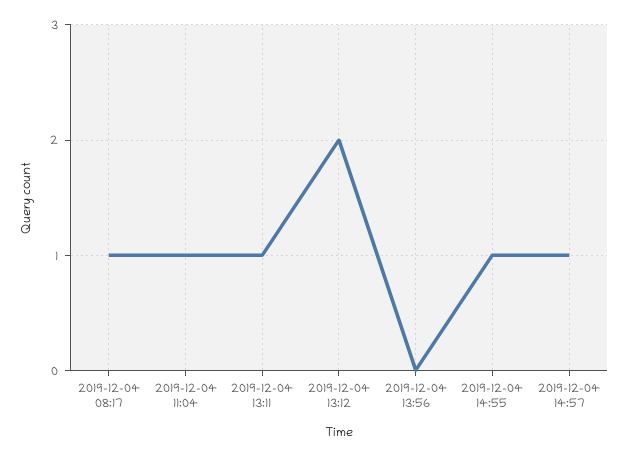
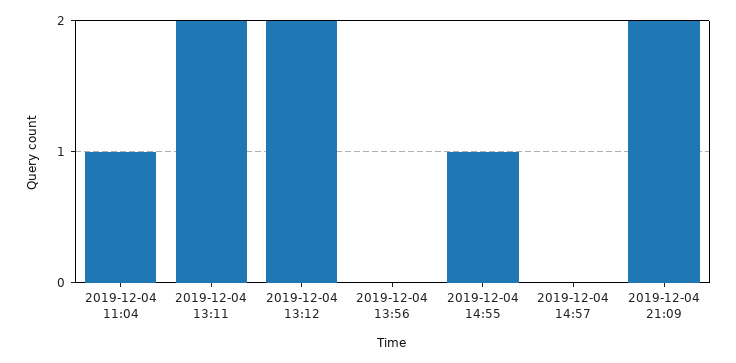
2019-12-04 08:17: 1 -> none
2019-12-04 13:11: 1 -> 2
2019-12-04 14:57: 1 -> 0
2019-12-04 21:09: none -> 2

